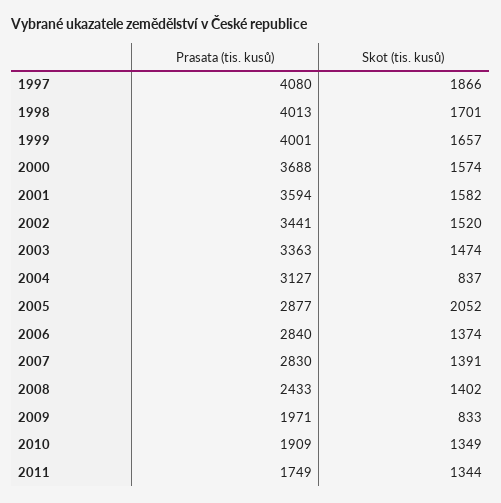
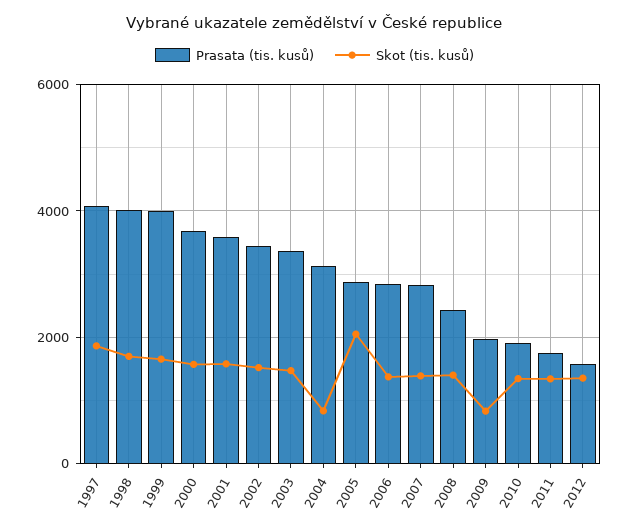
Prasata (tis. kusů), 2012: none -> 1600
Skot (tis. kusů), 2012: none -> 1400

